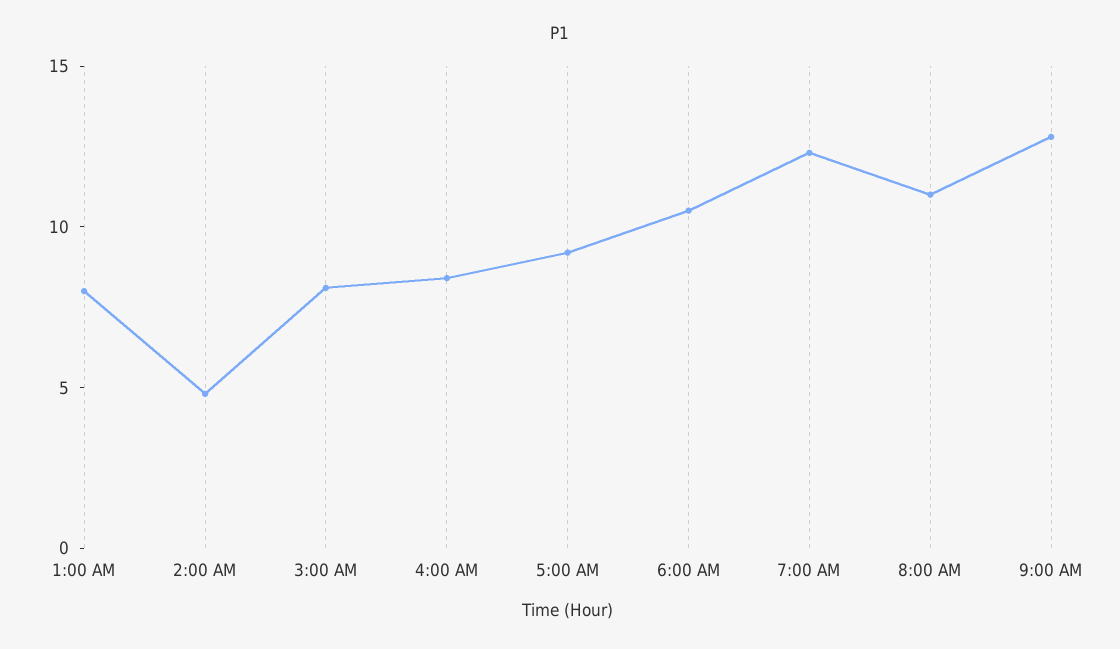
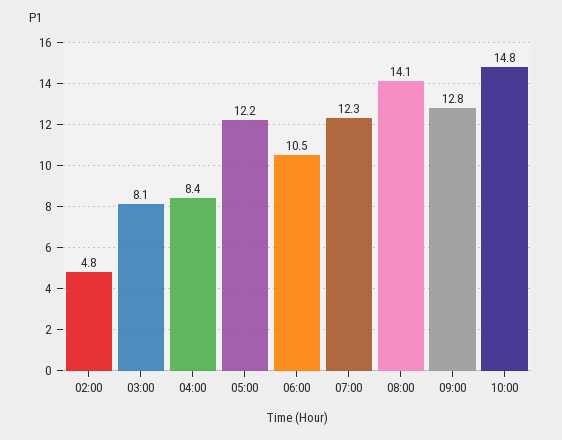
1:00 AM: 8 -> none
5:00 AM: 9 -> 12.2
8:00 AM: 11 -> 14.1
10:00: none -> 14.8

